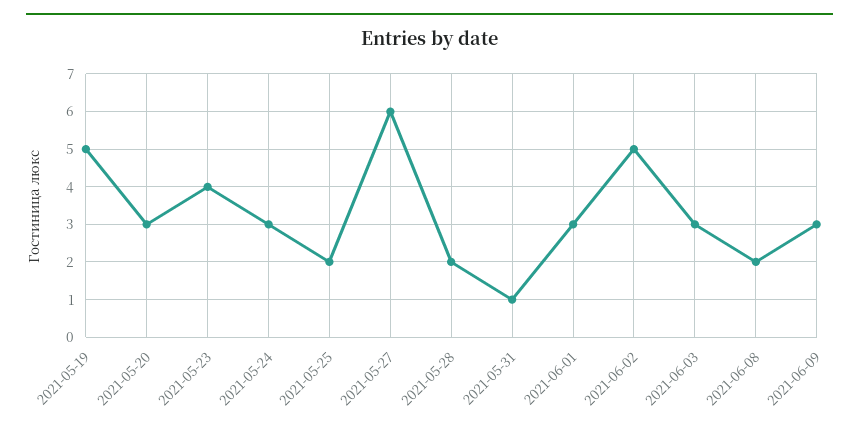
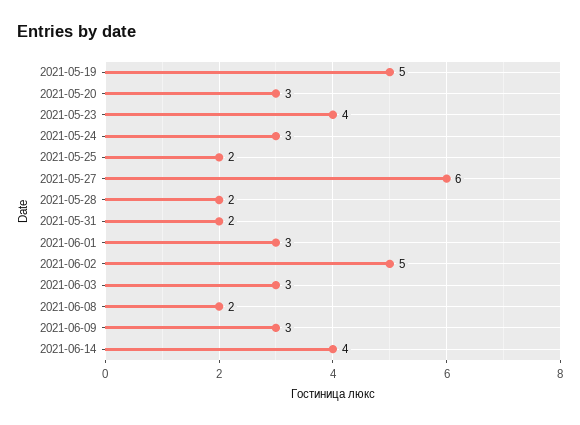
2021-05-31: 1 -> 2
2021-06-14: none -> 4

